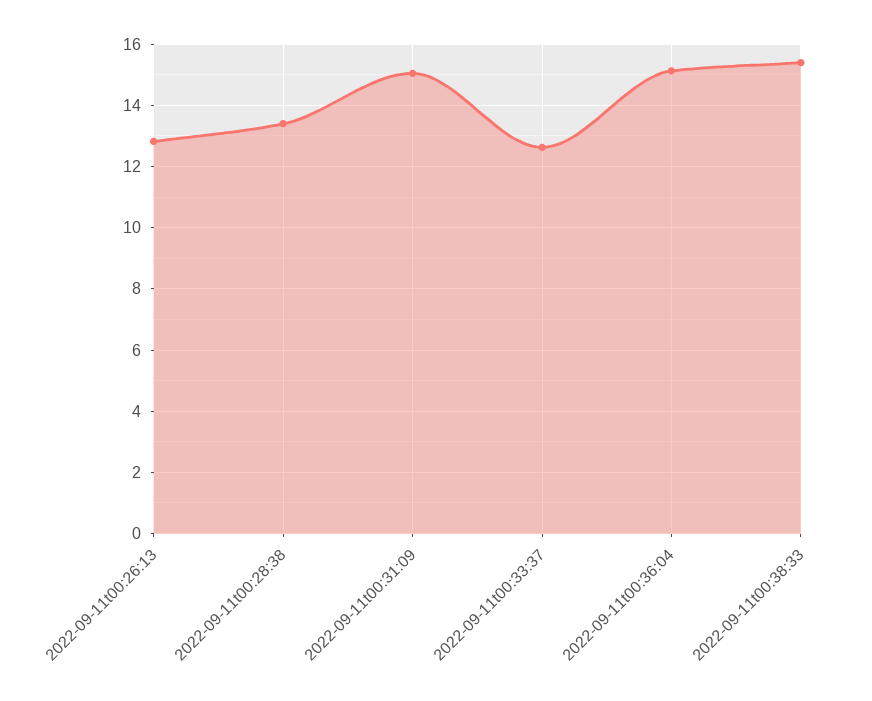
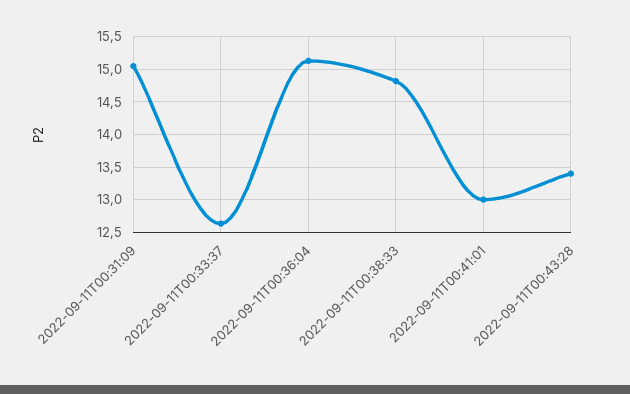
2022-09-11t00:26:13: 12.8 -> none
2022-09-11t00:28:38: 13.4 -> none
2022-09-11t00:38:33: 15.4 -> 14.8
2022-09-11T00:41:01: none -> 13
2022-09-11T00:43:28: none -> 13.4

